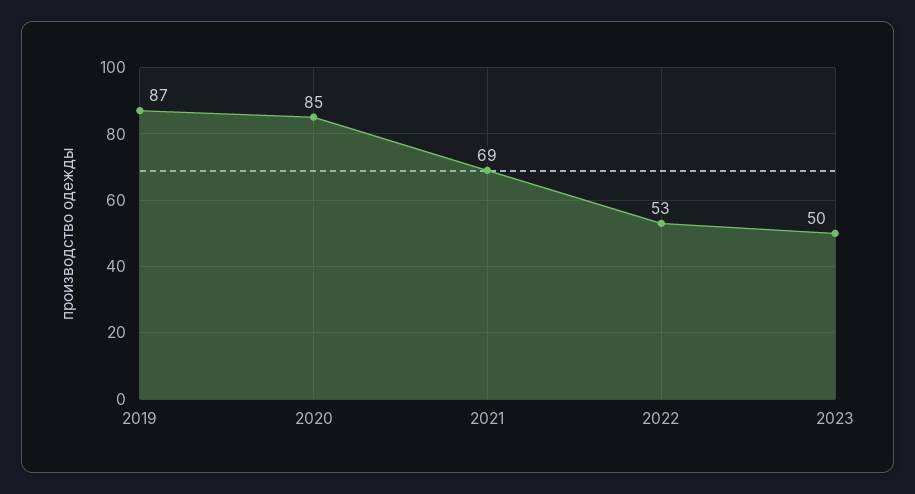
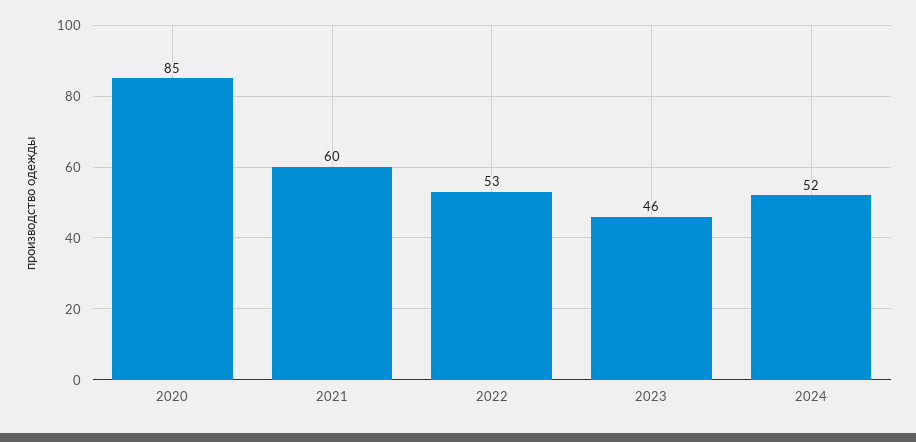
2019: 87 -> none
2021: 69 -> 60
2023: 50 -> 46
2024: none -> 52

